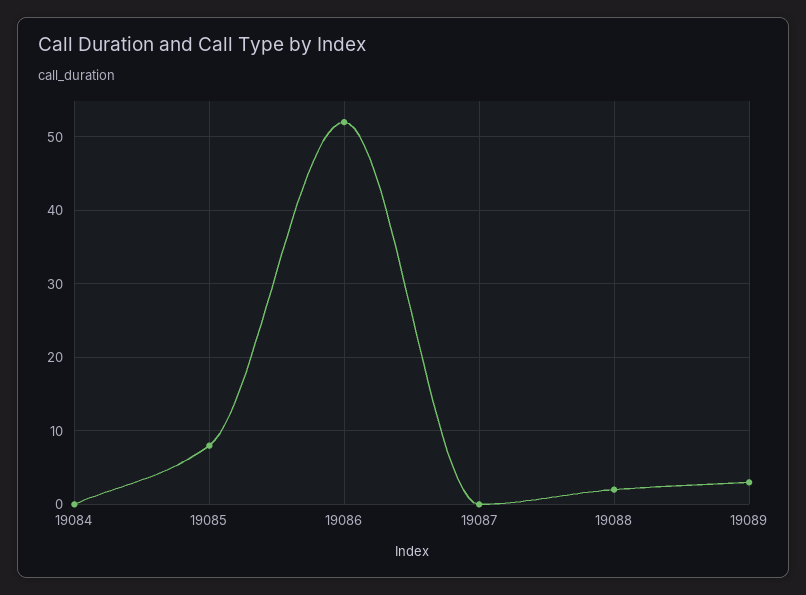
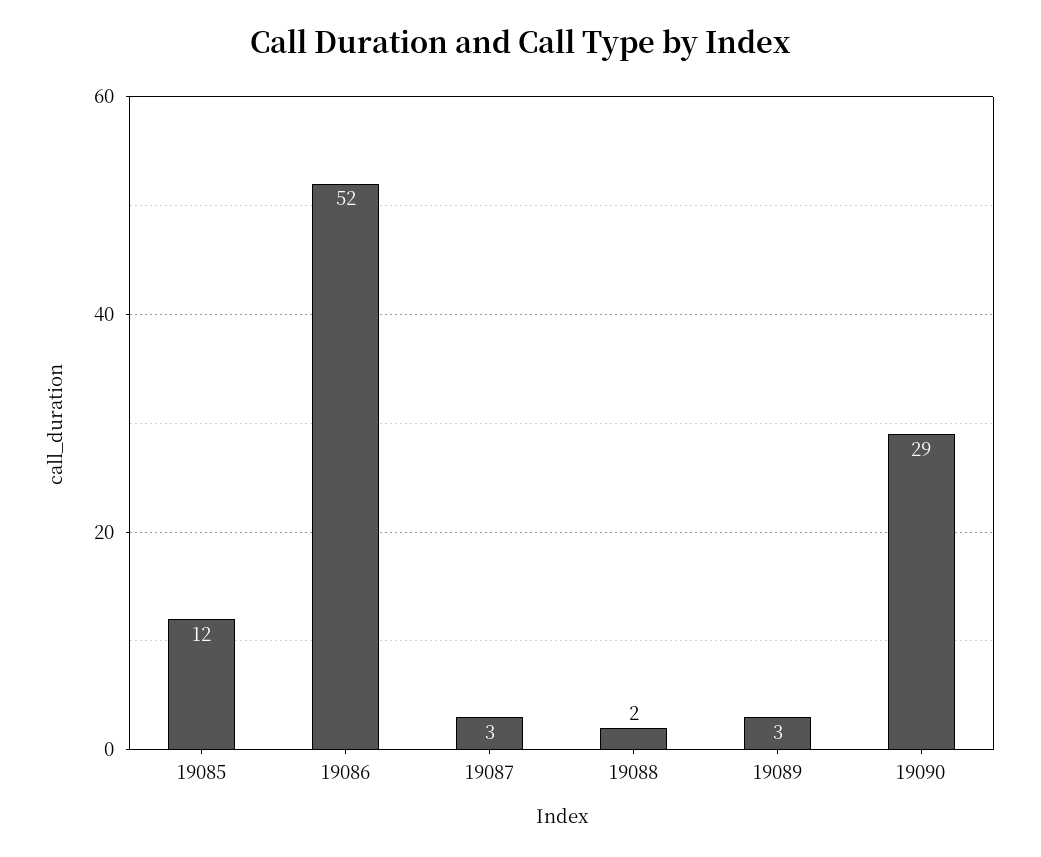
19084: 0 -> none
19085: 8 -> 12
19087: 0 -> 3
19090: none -> 29

